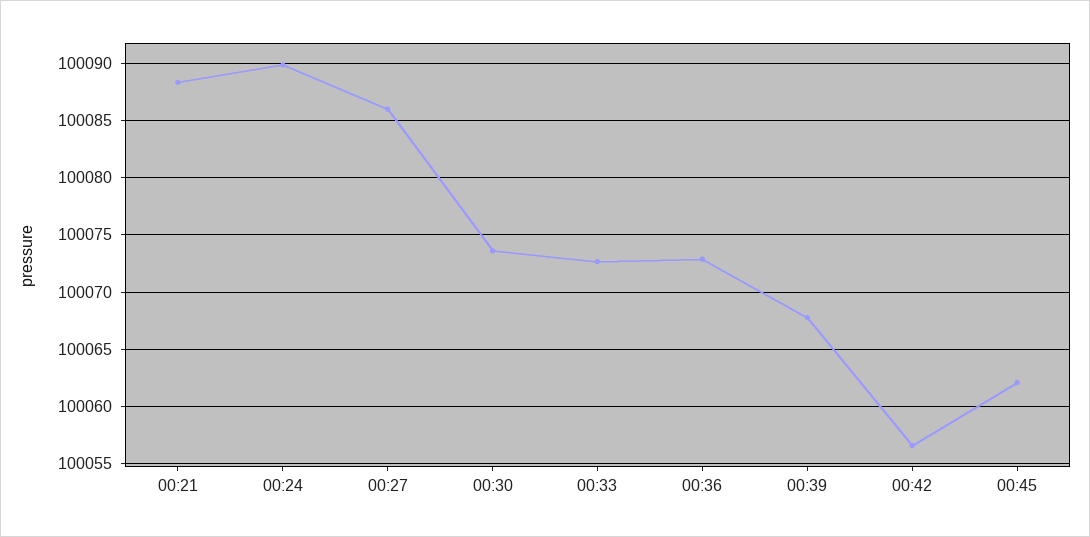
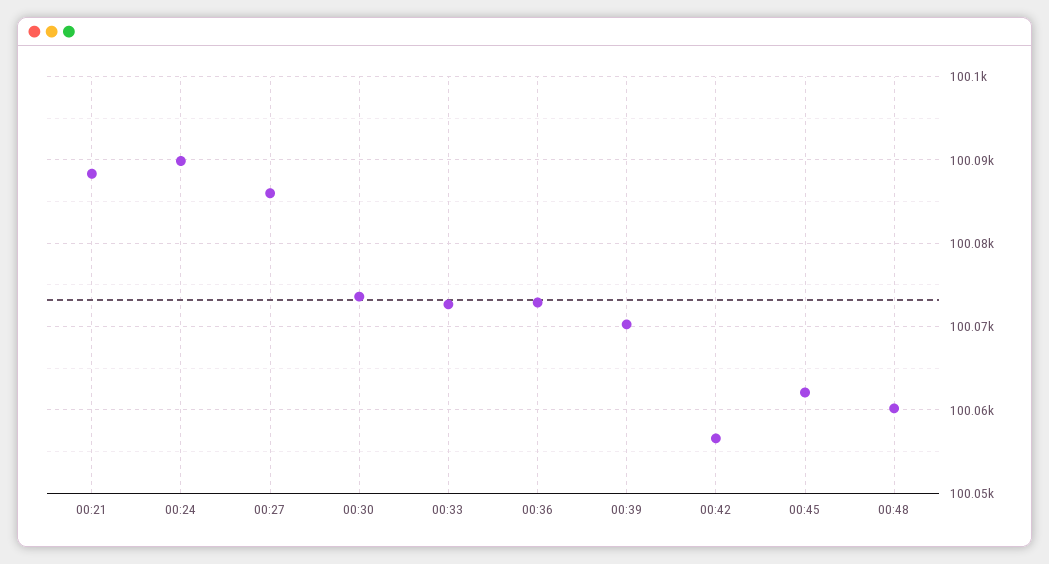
00:39: 100068 -> 100070
00:48: none -> 100060

